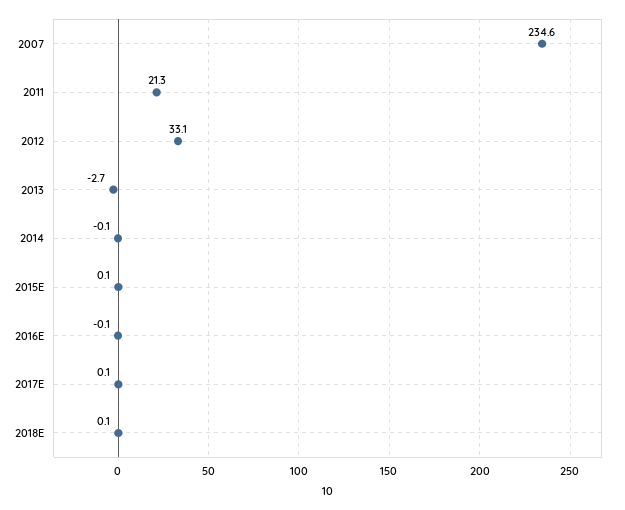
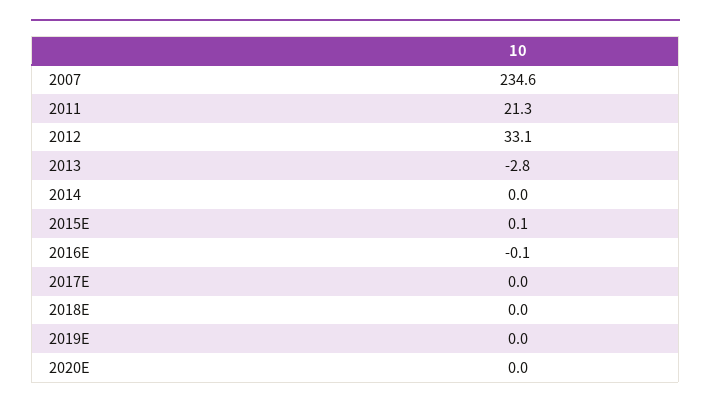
2013: -2.7 -> -2.8
2014: -0.1 -> 0
2017E: 0.1 -> 0
2018E: 0.1 -> 0
2019E: none -> 0
2020E: none -> 0

